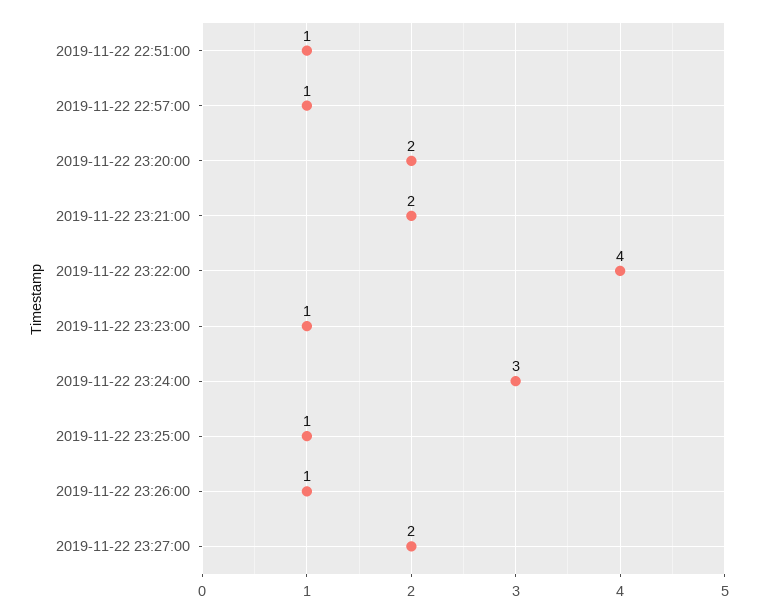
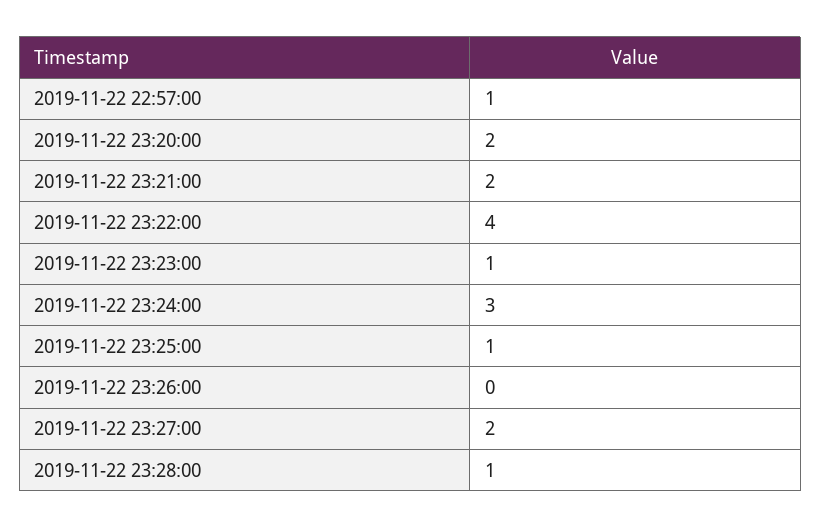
2019-11-22 22:51:00: 1 -> none
2019-11-22 23:26:00: 1 -> 0
2019-11-22 23:28:00: none -> 1

